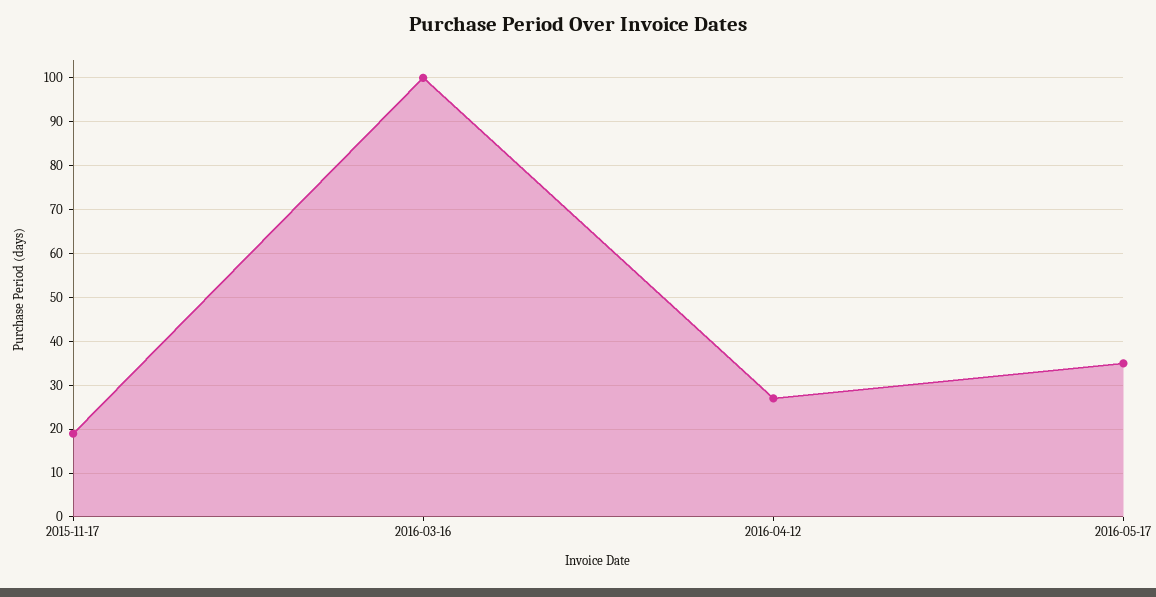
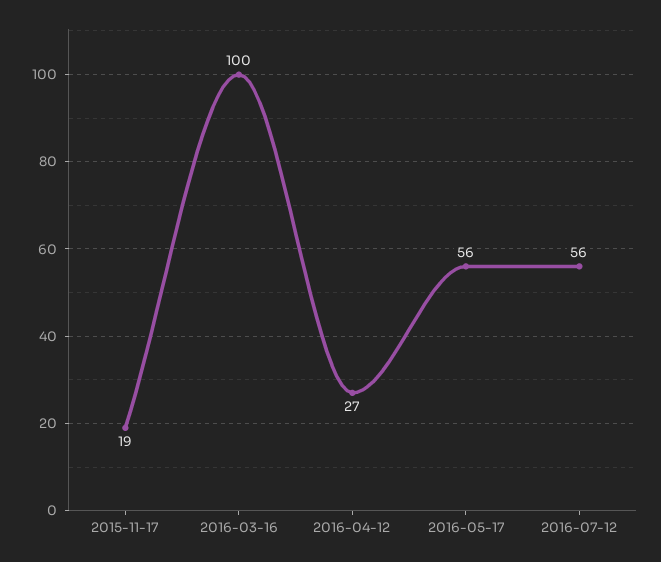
2016-05-17: 35 -> 56
2016-07-12: none -> 56

